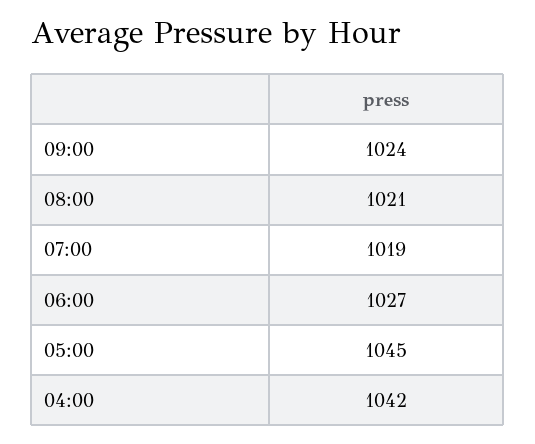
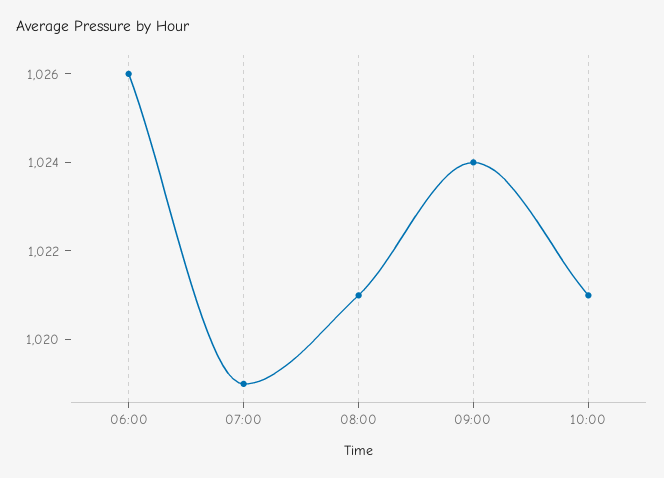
06:00: 1027 -> 1026
05:00: 1045 -> none
04:00: 1042 -> none
10:00: none -> 1021

